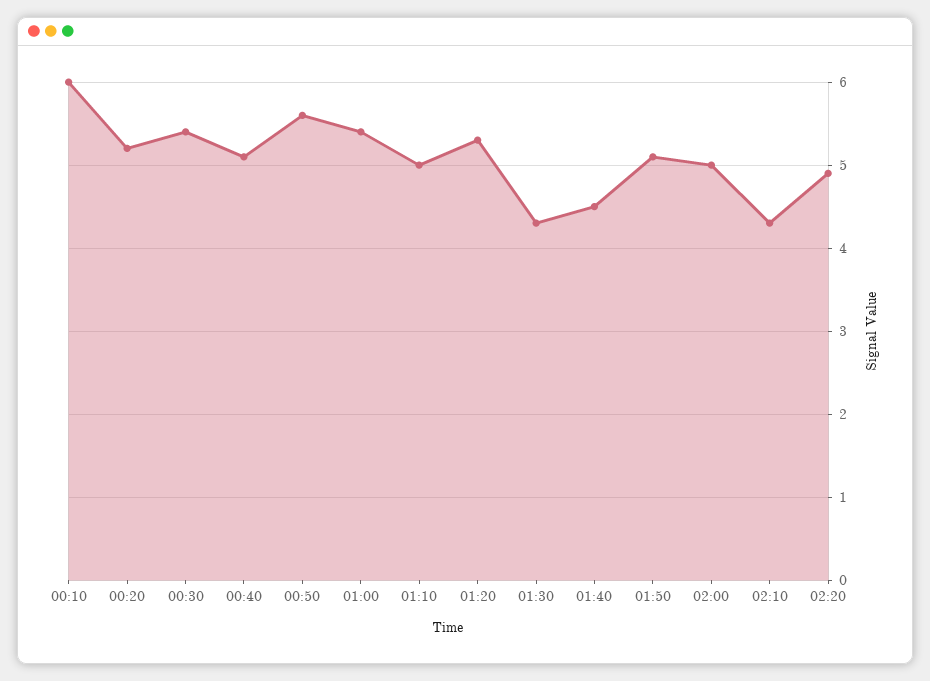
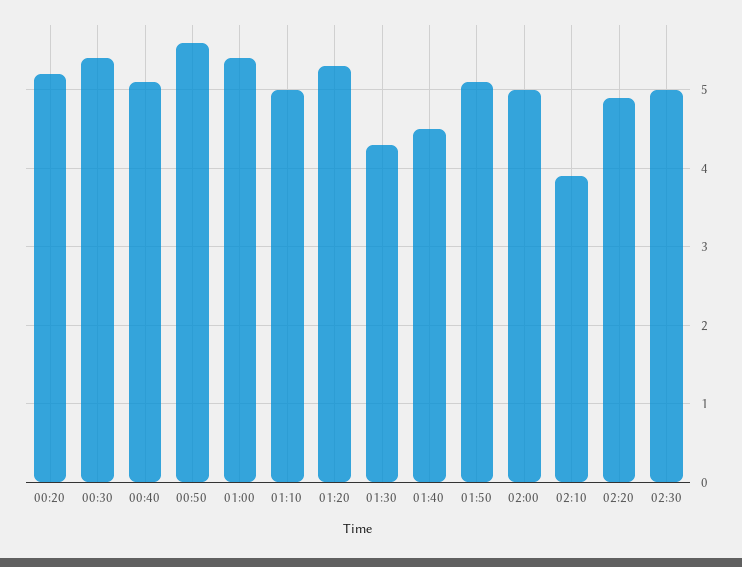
00:10: 6 -> none
02:10: 4.3 -> 3.9
02:30: none -> 5

